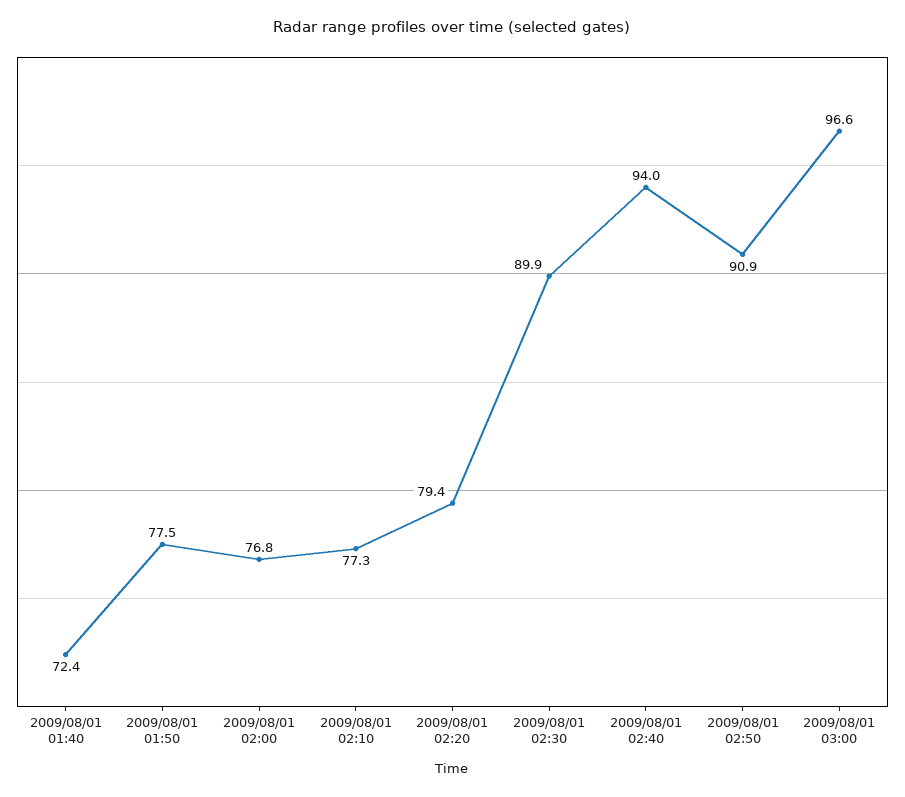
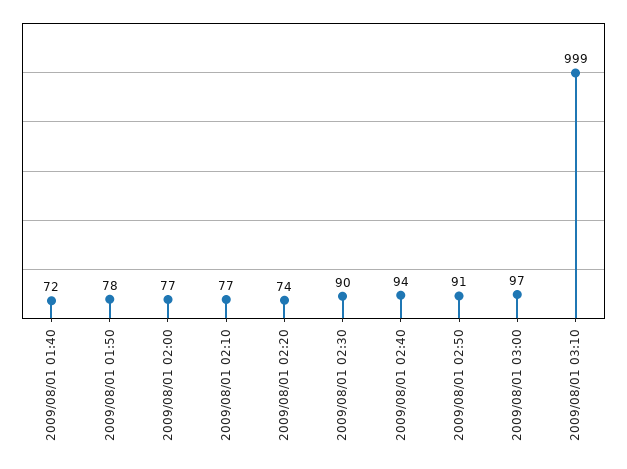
2009/08/01 02:20: 79.4 -> 74
2009/08/01 03:10: none -> 999

